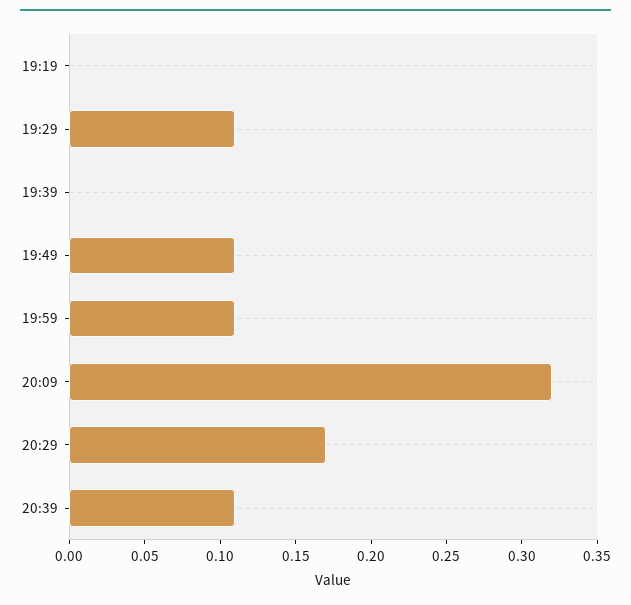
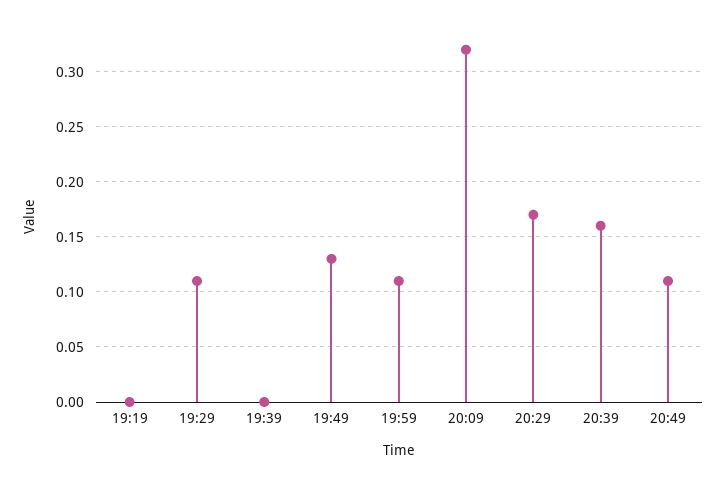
19:49: 0.11 -> 0.13
20:39: 0.11 -> 0.16
20:49: none -> 0.11

